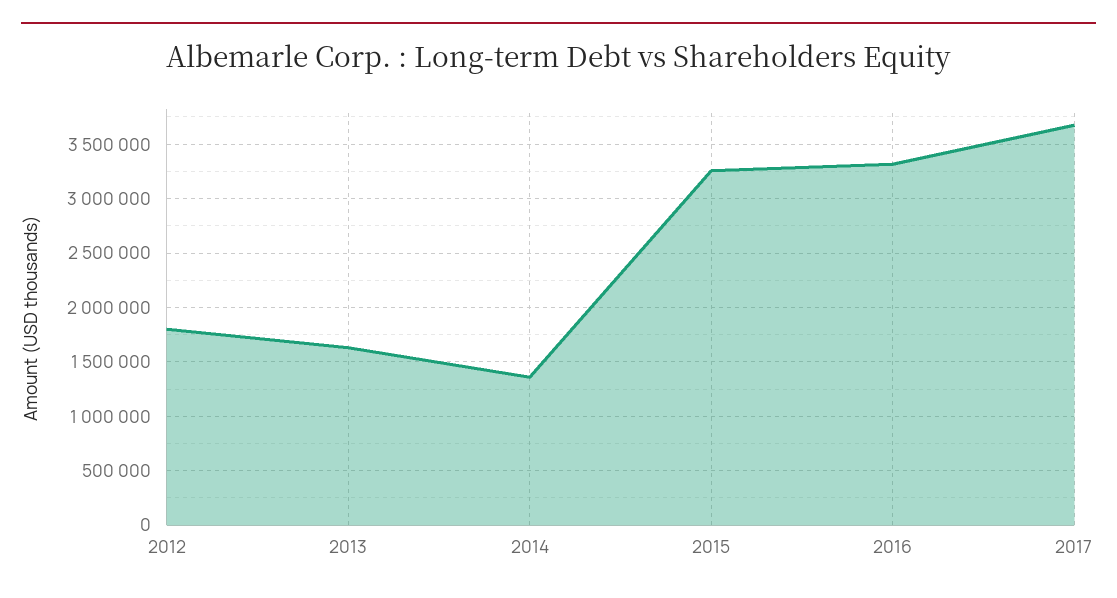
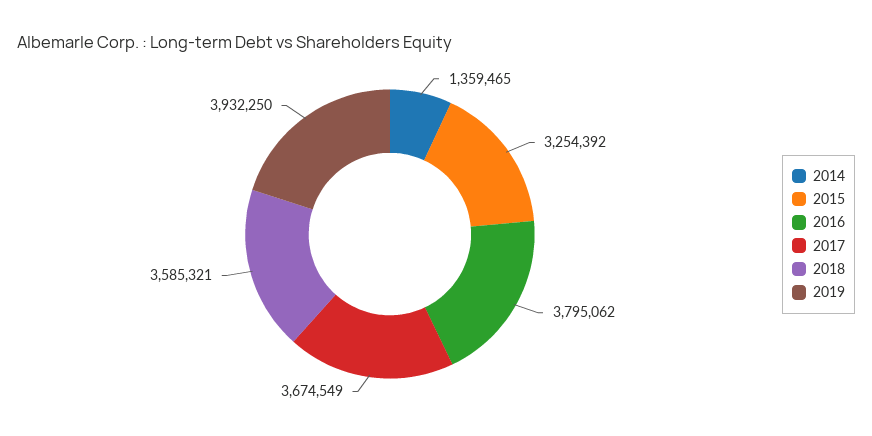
2012: 1800000 -> none
2013: 1600000 -> none
2016: 3300000 -> 3795062
2018: none -> 3585321
2019: none -> 3932250

